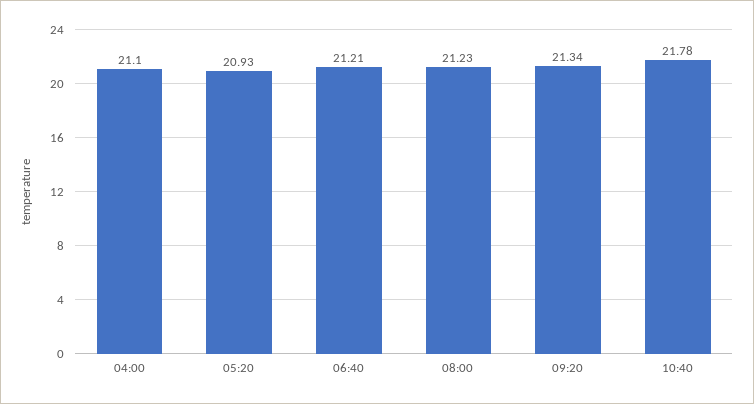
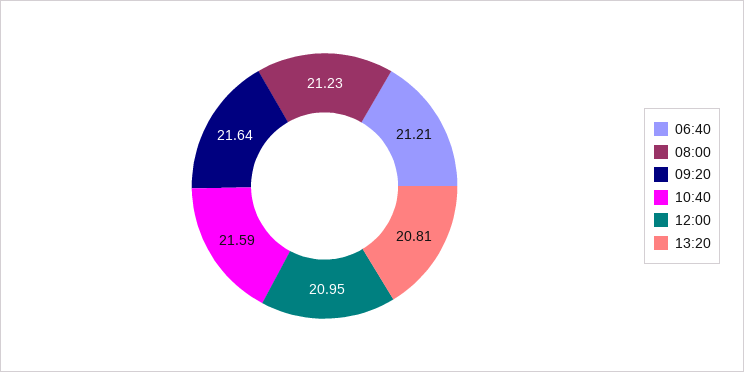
04:00: 21.1 -> none
05:20: 20.93 -> none
09:20: 21.34 -> 21.64
10:40: 21.78 -> 21.59
12:00: none -> 20.95
13:20: none -> 20.81

